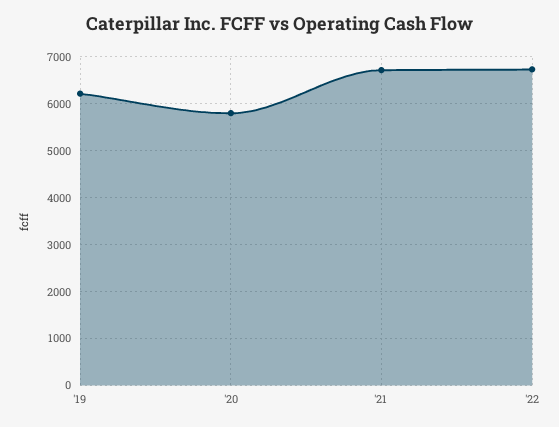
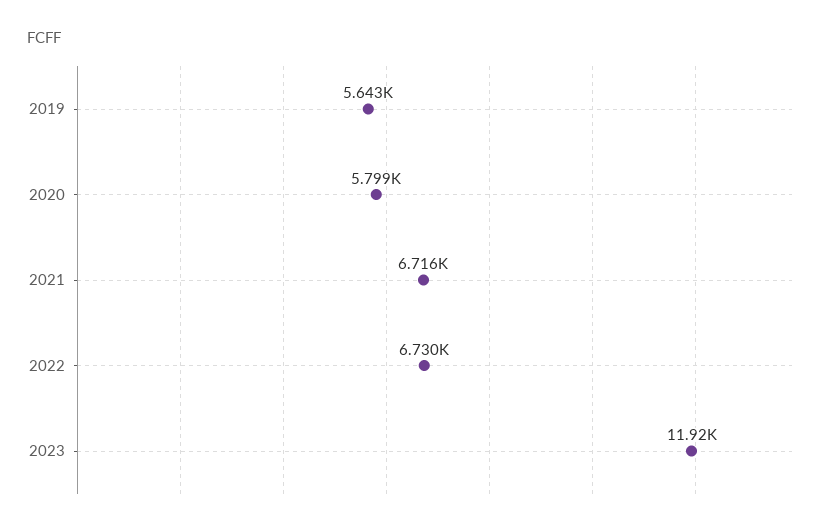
'19: 6200 -> 5643
2023: none -> 11920

